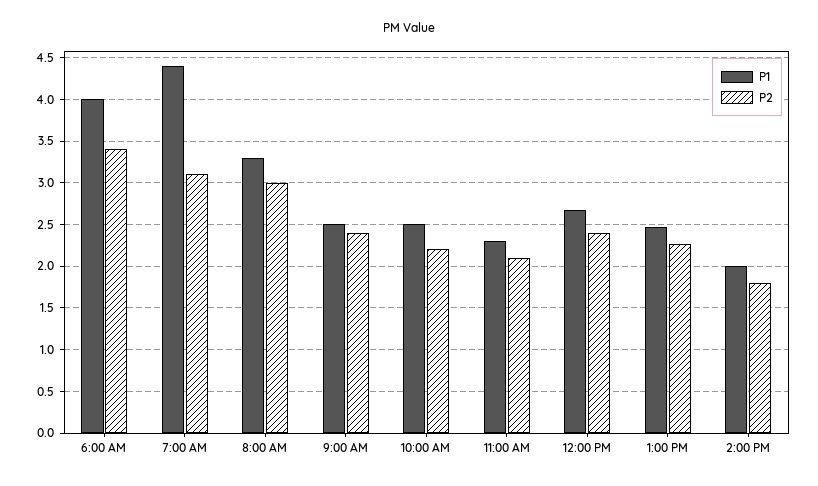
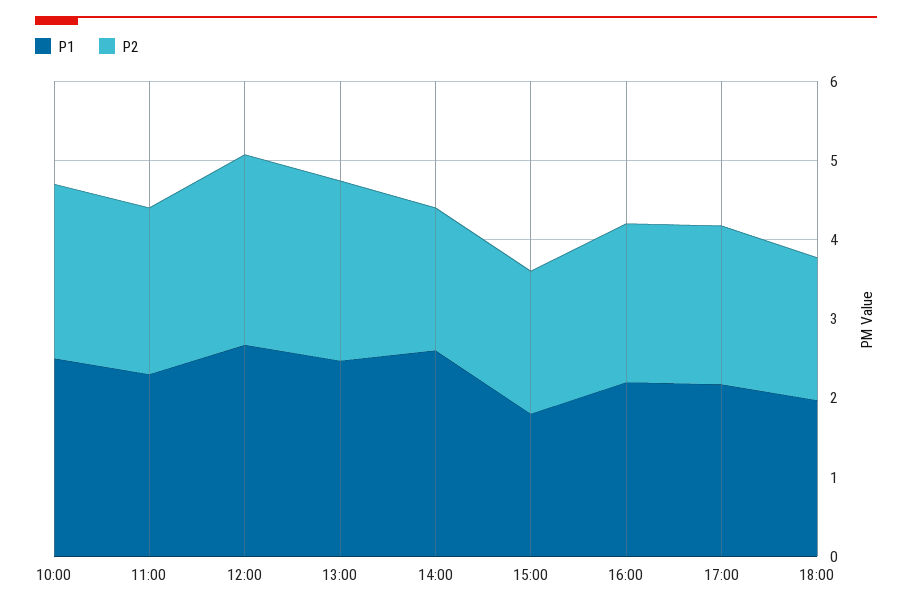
P1, 6:00 AM: 4 -> none
P2, 6:00 AM: 3.4 -> none
P1, 7:00 AM: 4.4 -> none
P2, 7:00 AM: 3.1 -> none
P1, 8:00 AM: 3.3 -> none
P2, 8:00 AM: 3 -> none
P1, 9:00 AM: 2.5 -> none
P2, 9:00 AM: 2.4 -> none
P1, 2:00 PM: 2 -> 2.6
P1, 15:00: none -> 1.8
P2, 15:00: none -> 1.8
P1, 16:00: none -> 2.2
P2, 16:00: none -> 2
P1, 17:00: none -> 2.2
P2, 17:00: none -> 2
P1, 18:00: none -> 2
P2, 18:00: none -> 1.8

